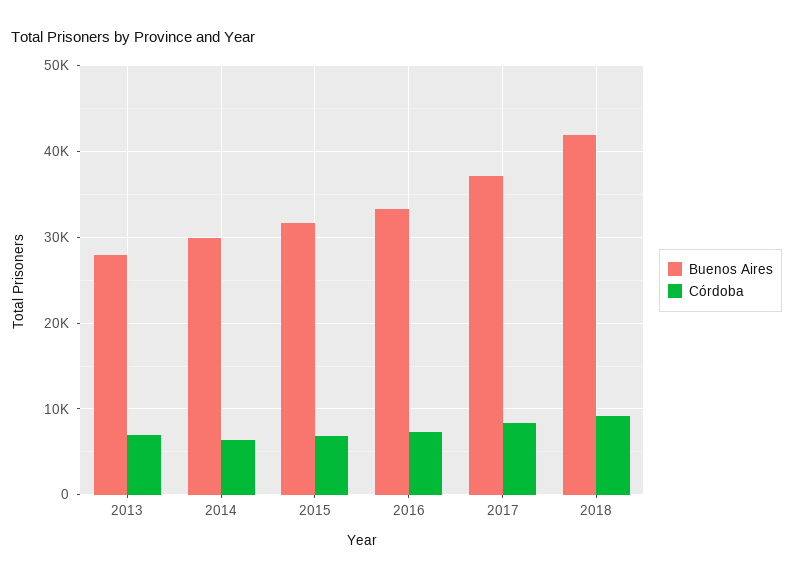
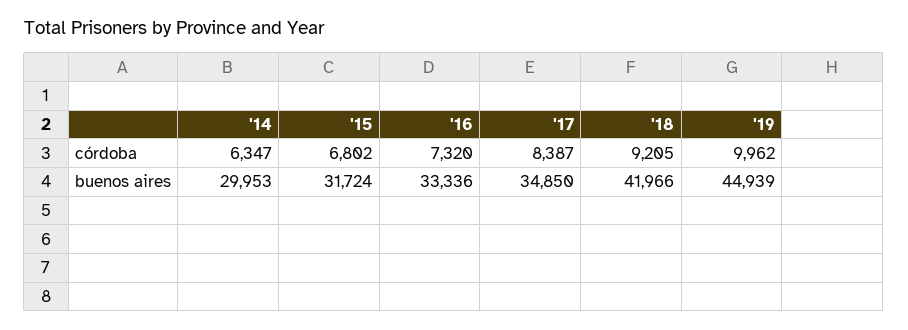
Buenos Aires, 2013: 28000 -> none
Córdoba, 2013: 7000 -> none
Buenos Aires, 2017: 37000 -> 34850
Córdoba, '19: none -> 9962
Buenos Aires, '19: none -> 44939

